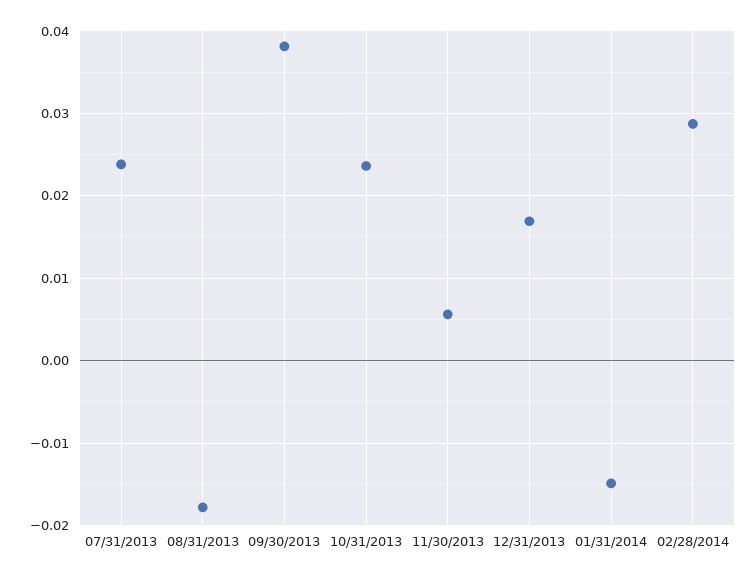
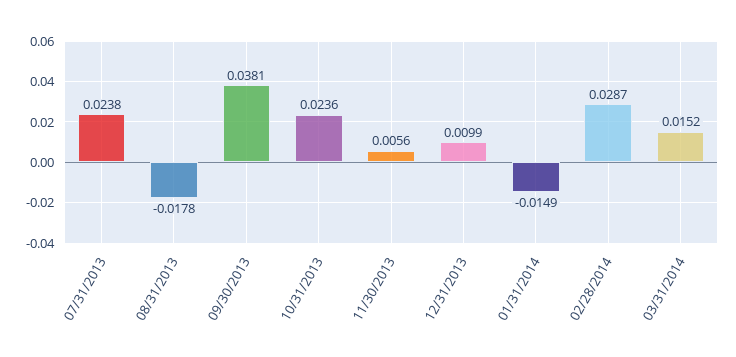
12/31/2013: 0.017 -> 0.0099
03/31/2014: none -> 0.0152

